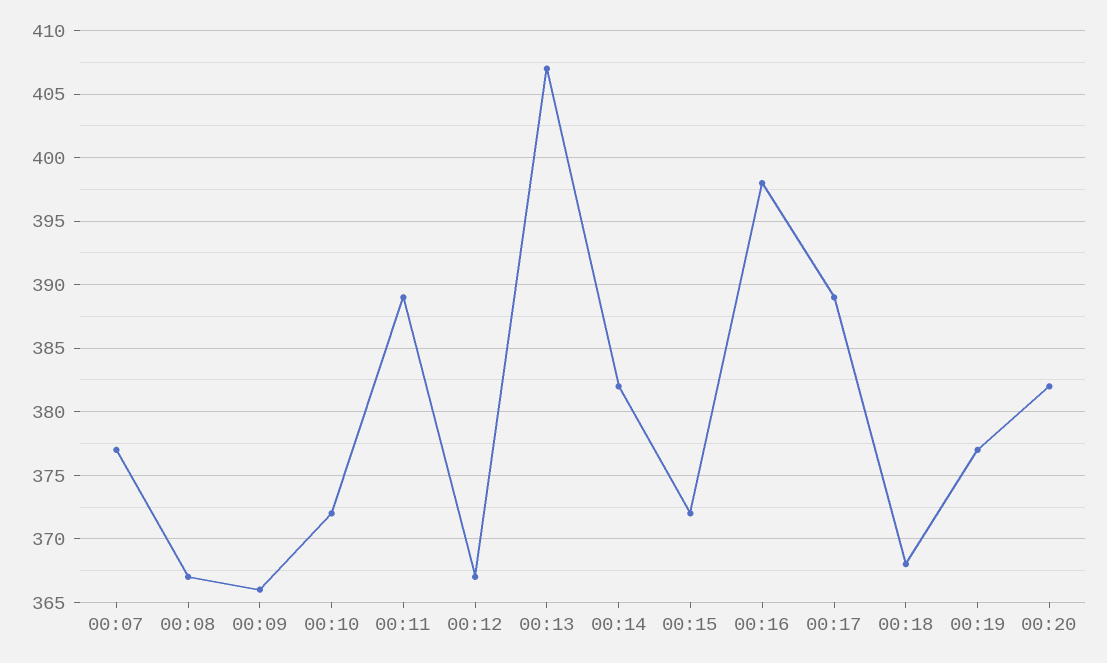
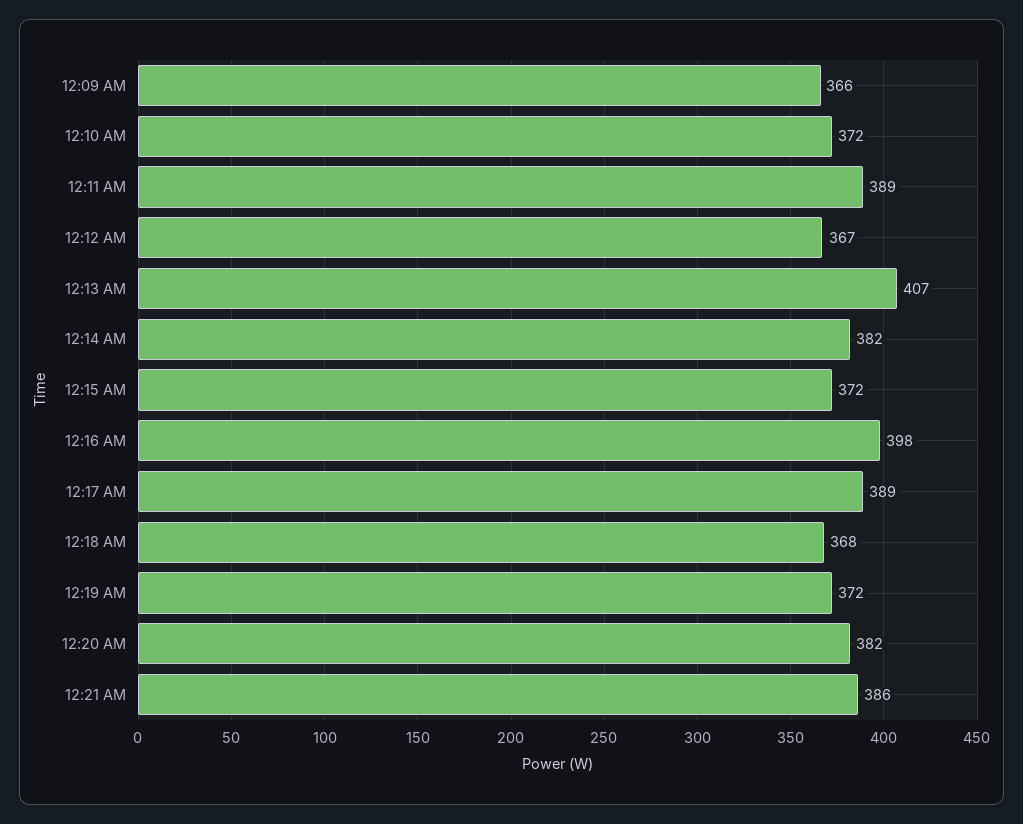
00:07: 377 -> none
00:08: 367 -> none
00:19: 377 -> 372
12:21 AM: none -> 386

